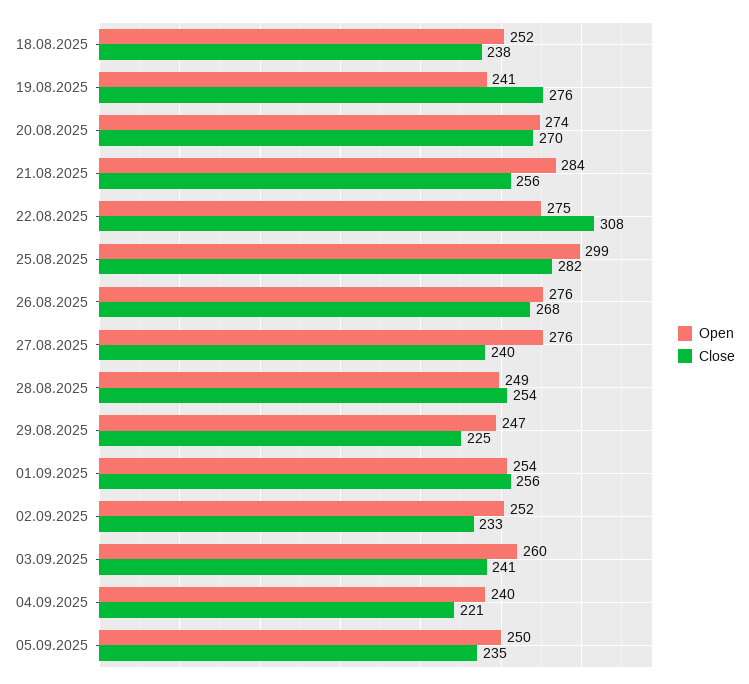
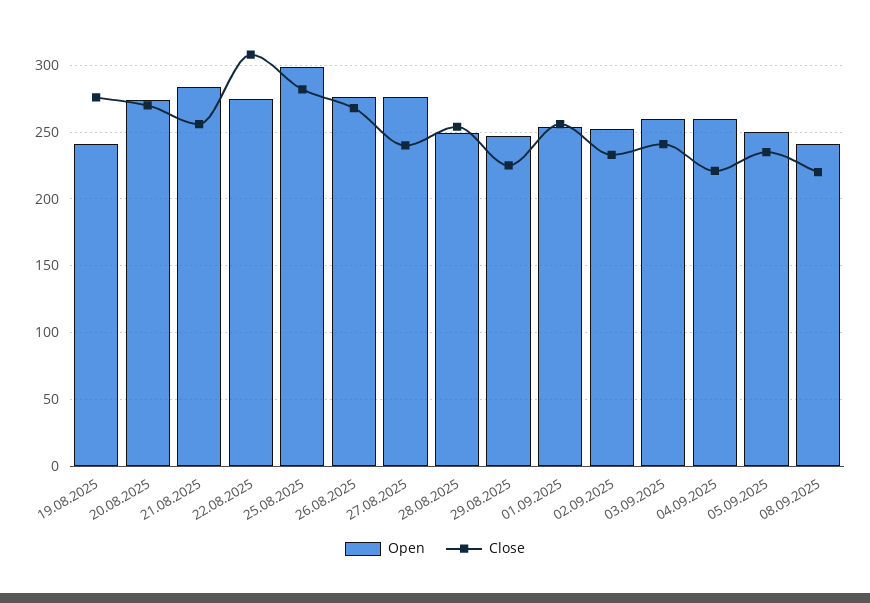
Open, 18.08.2025: 252 -> none
Close, 18.08.2025: 238 -> none
Open, 04.09.2025: 240 -> 260
Open, 08.09.2025: none -> 240
Close, 08.09.2025: none -> 220

